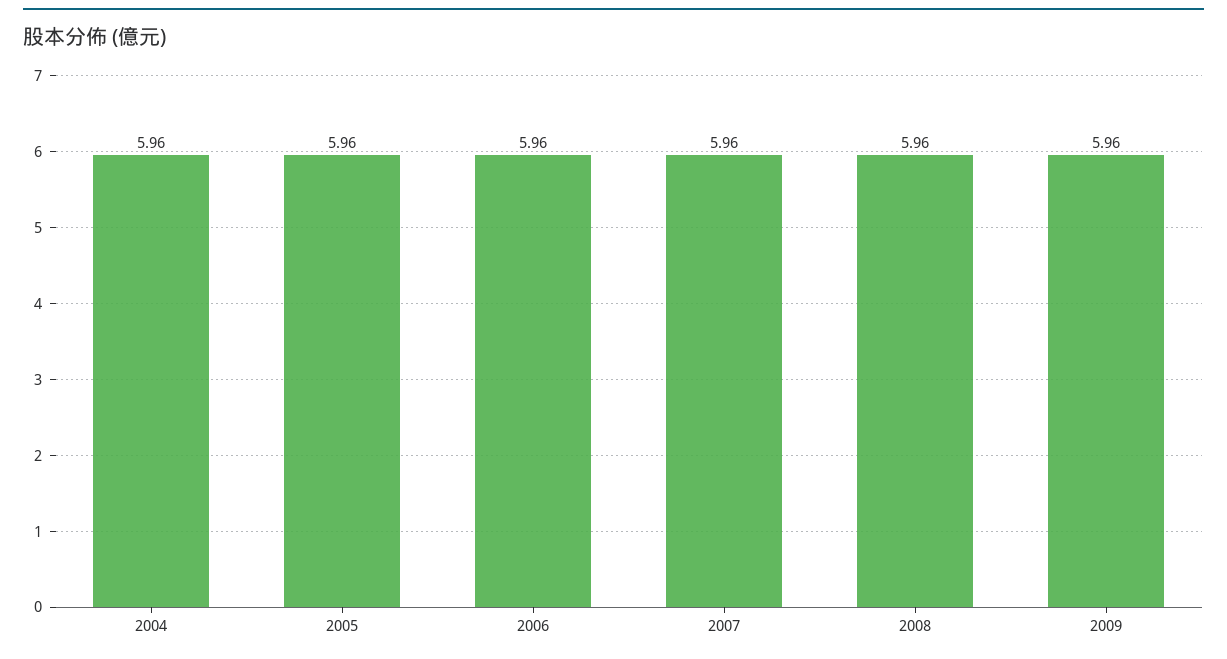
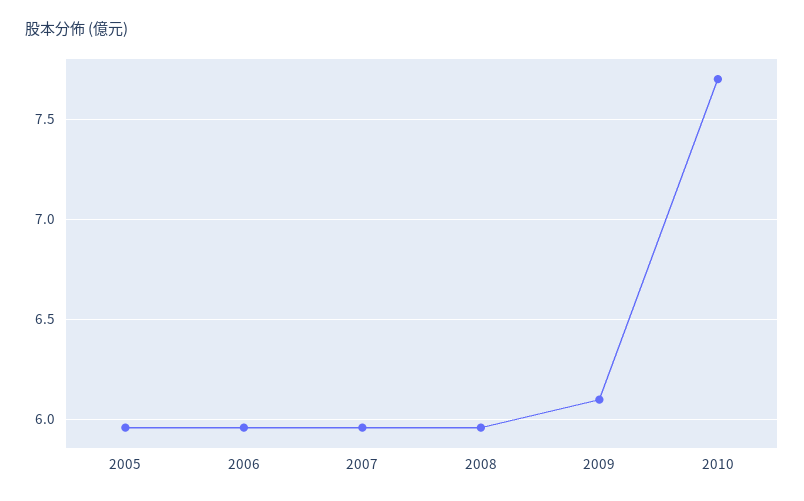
2004: 5.96 -> none
2009: 5.96 -> 6.1
2010: none -> 7.7

